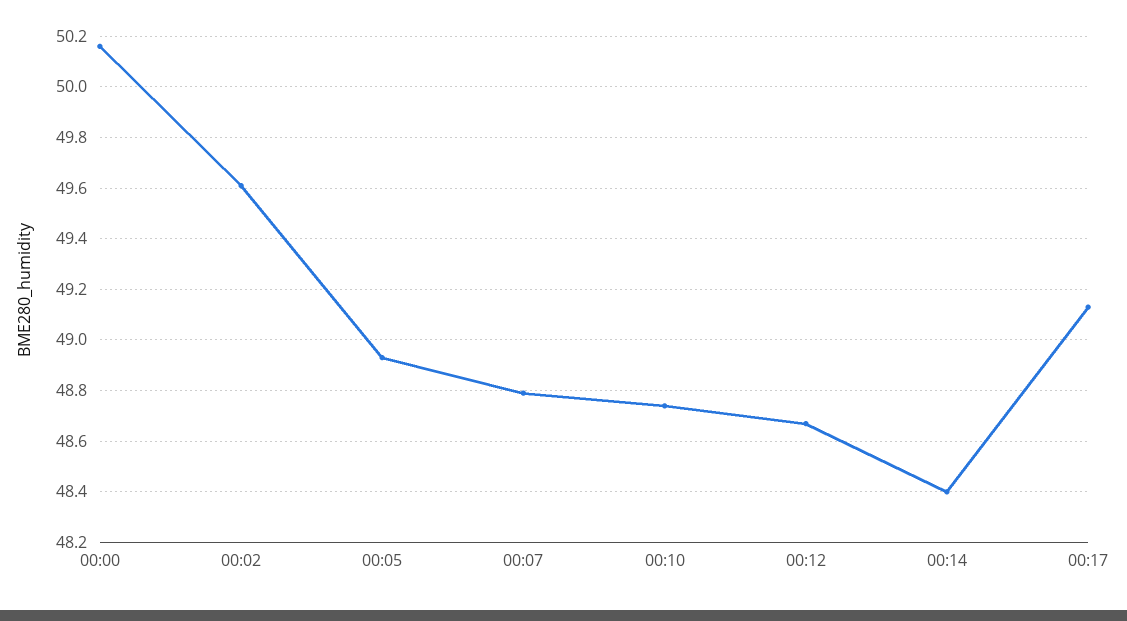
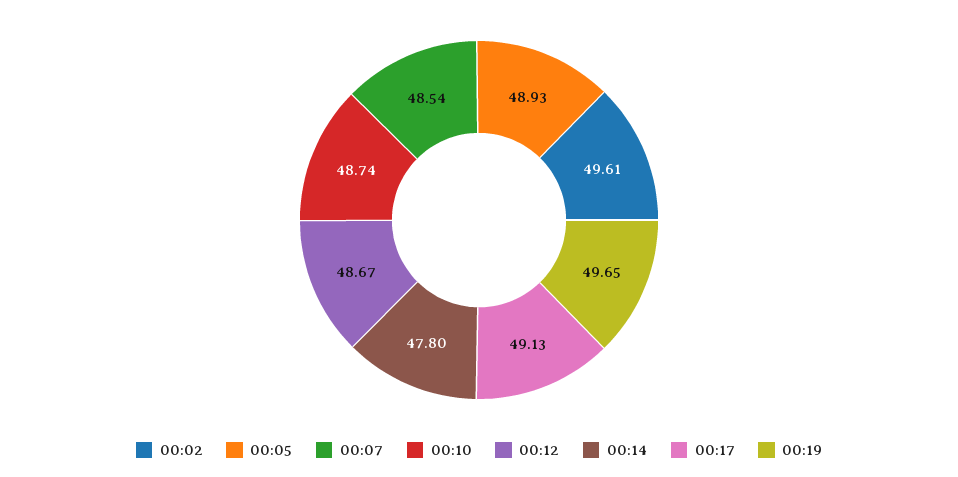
00:00: 50.15 -> none
00:07: 48.8 -> 48.54
00:14: 48.4 -> 47.8
00:19: none -> 49.65

